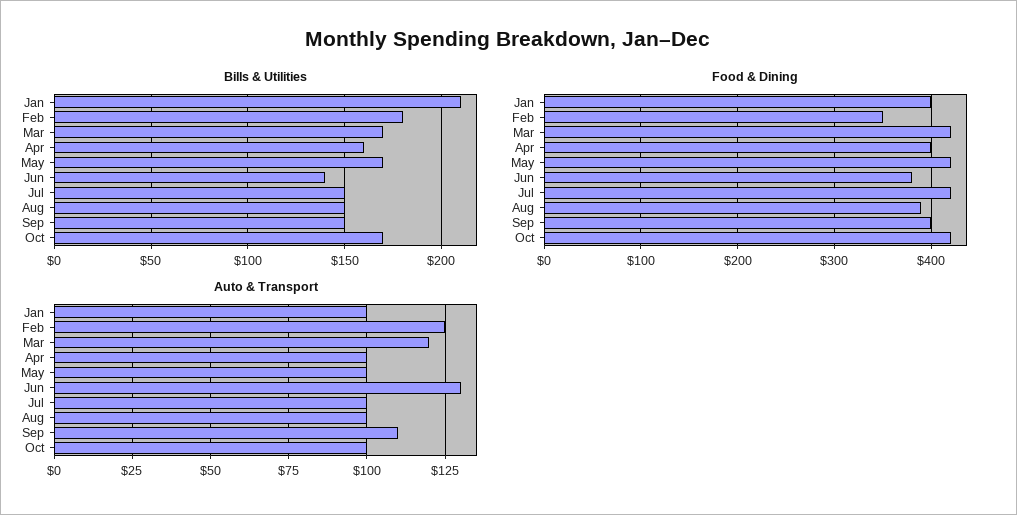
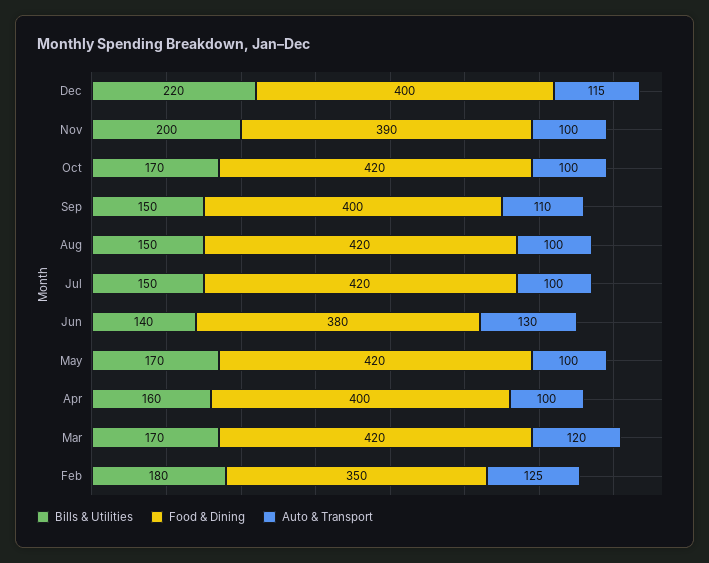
Bills & Utilities, Jan: 210 -> none
Food & Dining, Jan: 400 -> none
Food & Dining, Aug: 390 -> 420
Auto & Transport, Jan: 100 -> none
Bills & Utilities, Dec: none -> 220
Food & Dining, Dec: none -> 400
Auto & Transport, Dec: none -> 115
Bills & Utilities, Nov: none -> 200
Food & Dining, Nov: none -> 390
Auto & Transport, Nov: none -> 100

